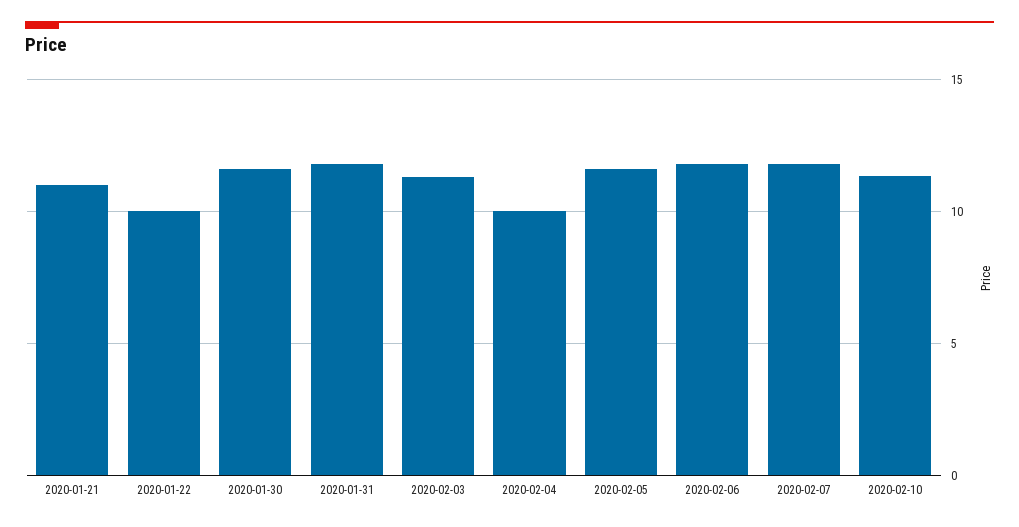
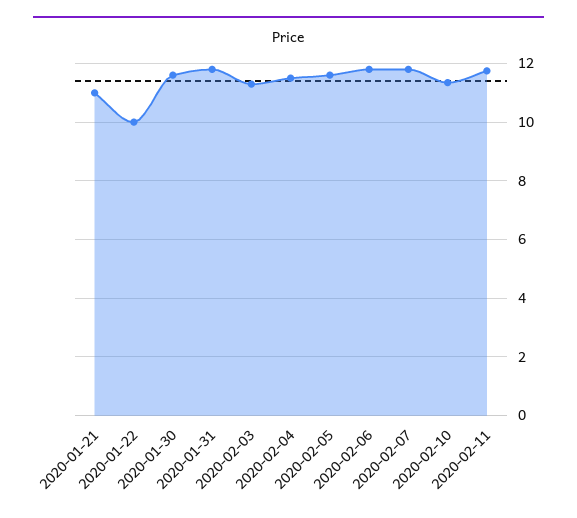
2020-02-04: 10 -> 11.5
2020-02-11: none -> 11.75

